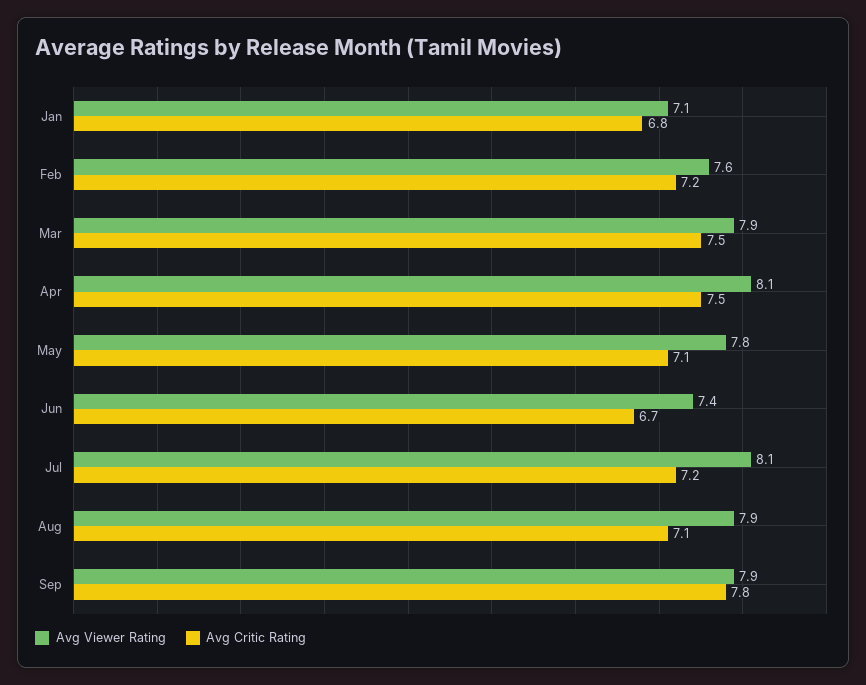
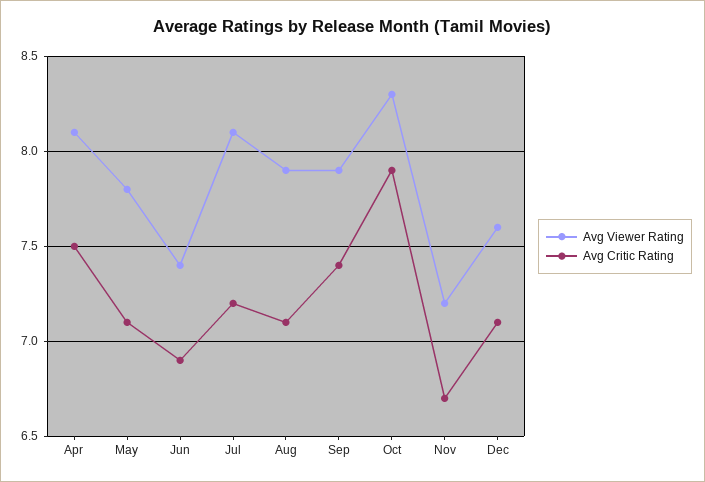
Avg Viewer Rating, Jan: 7.1 -> none
Avg Critic Rating, Jan: 6.8 -> none
Avg Viewer Rating, Feb: 7.6 -> none
Avg Critic Rating, Feb: 7.2 -> none
Avg Viewer Rating, Mar: 7.9 -> none
Avg Critic Rating, Mar: 7.5 -> none
Avg Critic Rating, Jun: 6.7 -> 6.9
Avg Critic Rating, Sep: 7.8 -> 7.4
Avg Viewer Rating, Oct: none -> 8.3
Avg Critic Rating, Oct: none -> 7.9
Avg Viewer Rating, Nov: none -> 7.2
Avg Critic Rating, Nov: none -> 6.7
Avg Viewer Rating, Dec: none -> 7.6
Avg Critic Rating, Dec: none -> 7.1

